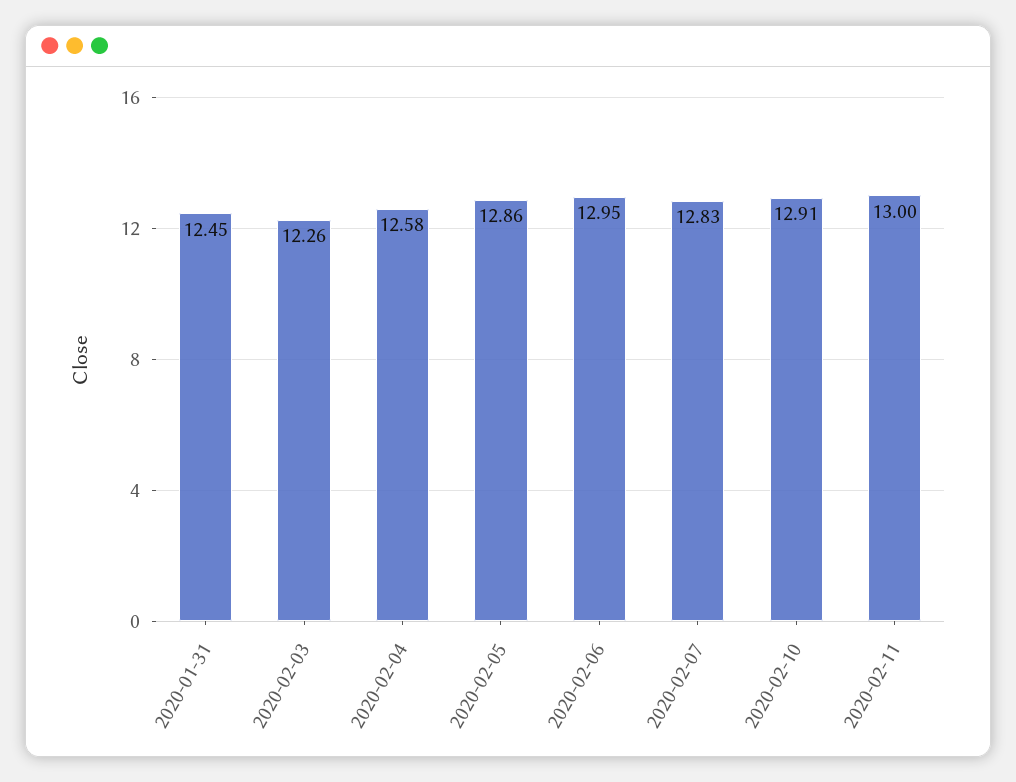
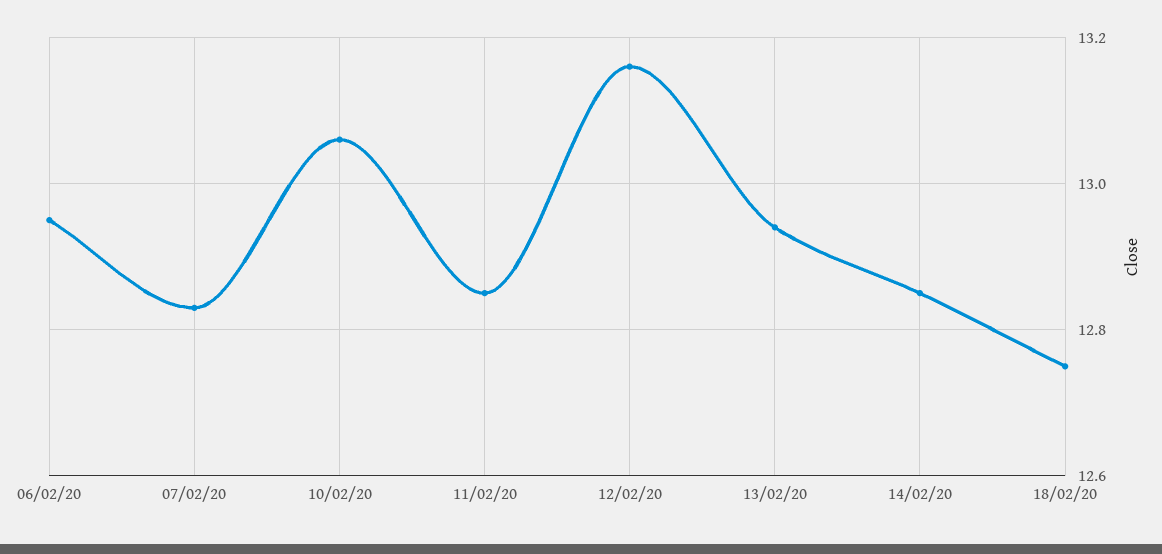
2020-01-31: 12.45 -> none
2020-02-03: 12.26 -> none
2020-02-04: 12.58 -> none
2020-02-05: 12.86 -> none
2020-02-10: 12.91 -> 13.05
2020-02-11: 13 -> 12.85
12/02/20: none -> 13.15
13/02/20: none -> 12.95
14/02/20: none -> 12.85
18/02/20: none -> 12.75

